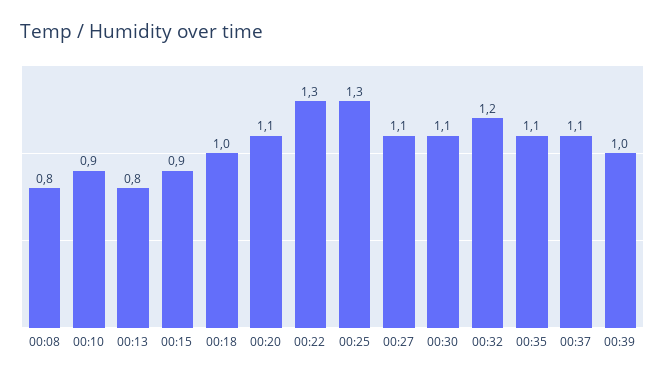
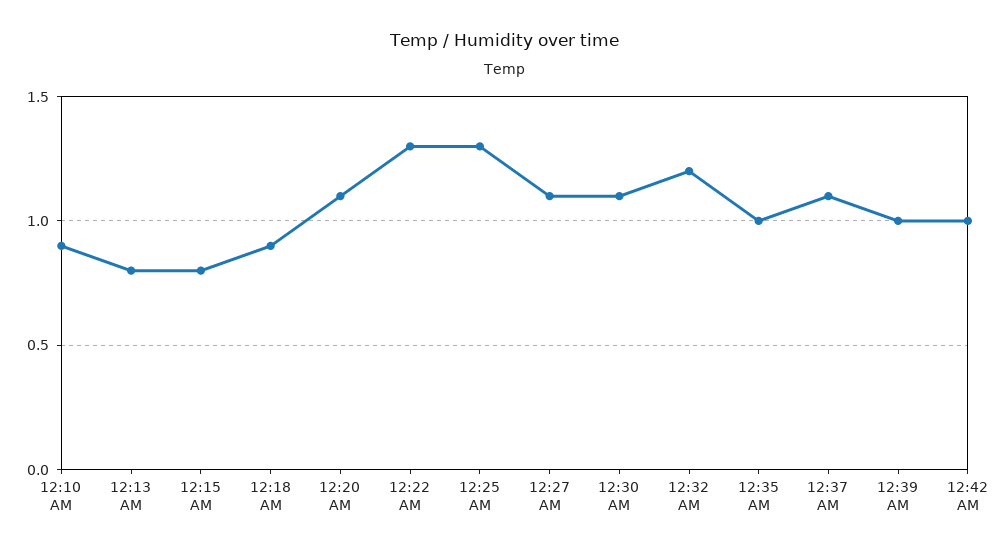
00:08: 0.8 -> none
00:15: 0.9 -> 0.8
00:18: 1 -> 0.9
00:35: 1.1 -> 1
12:42 AM: none -> 1

